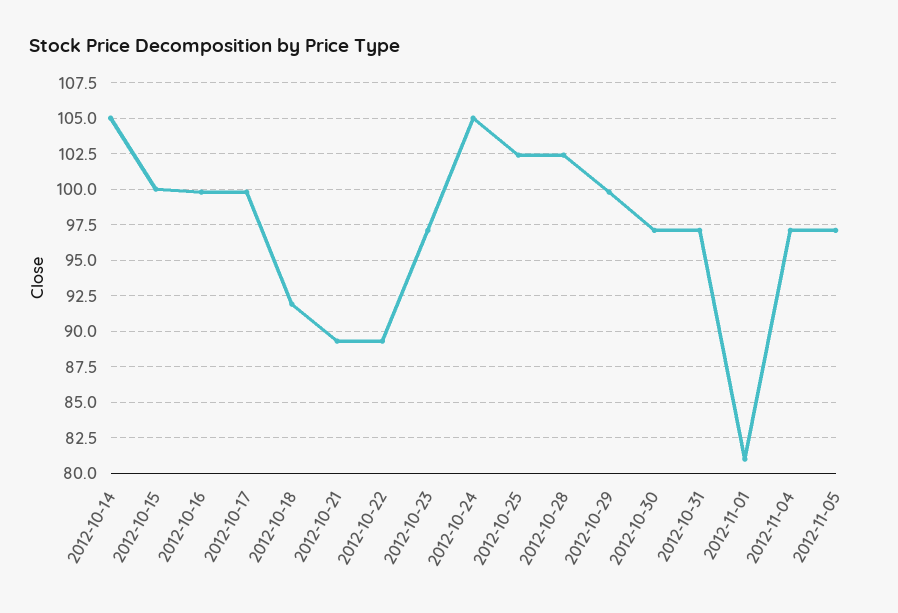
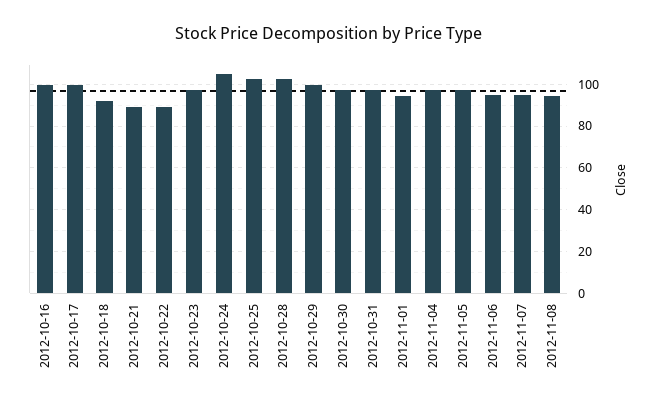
2012-10-14: 105 -> none
2012-10-15: 100 -> none
2012-11-01: 81 -> 95
2012-11-06: none -> 95
2012-11-07: none -> 95
2012-11-08: none -> 95

